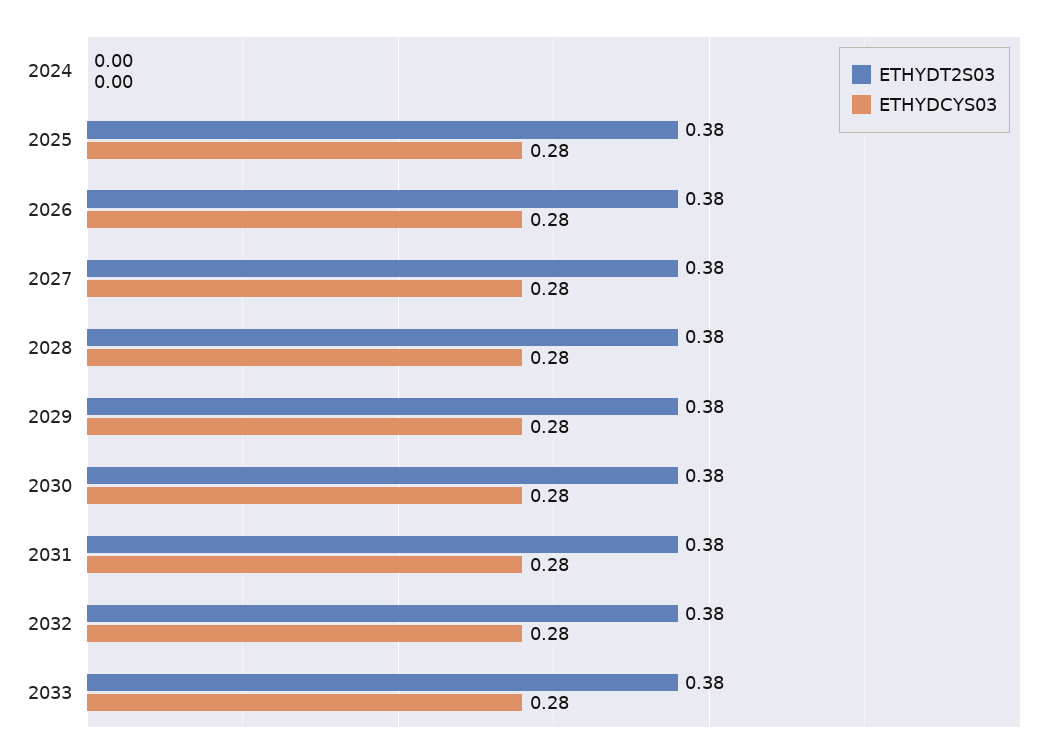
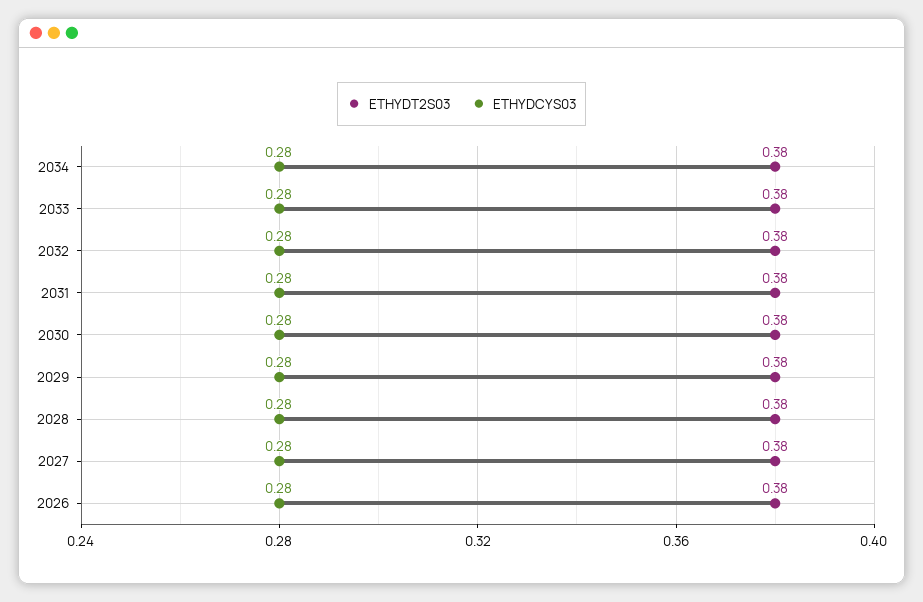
ETHYDT2S03, 2024: 0 -> none
ETHYDCYS03, 2024: 0 -> none
ETHYDT2S03, 2025: 0.38 -> none
ETHYDCYS03, 2025: 0.28 -> none
ETHYDT2S03, 2034: none -> 0.38
ETHYDCYS03, 2034: none -> 0.28

